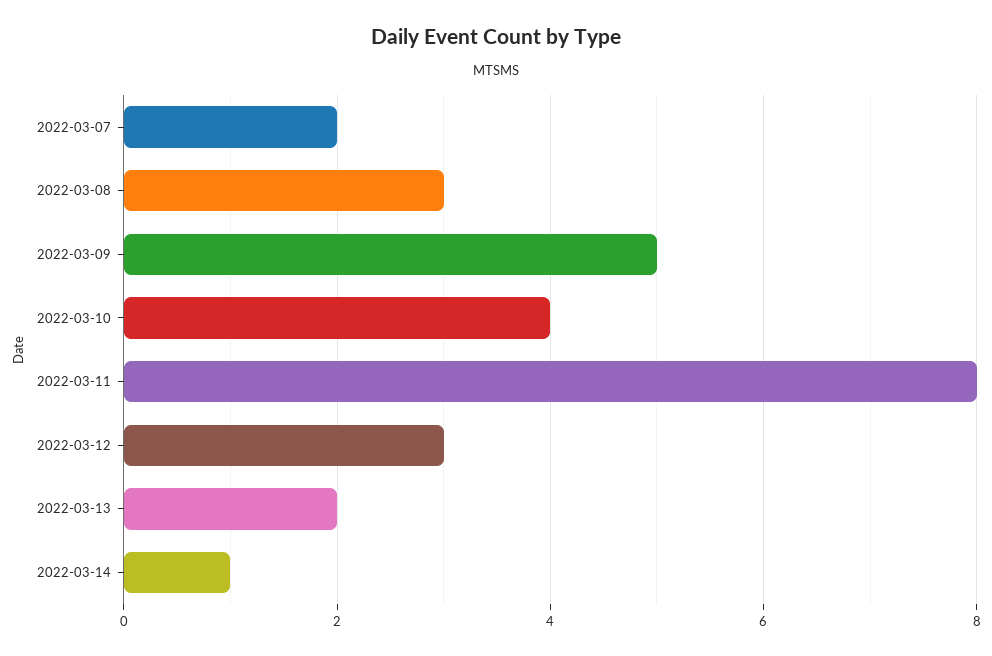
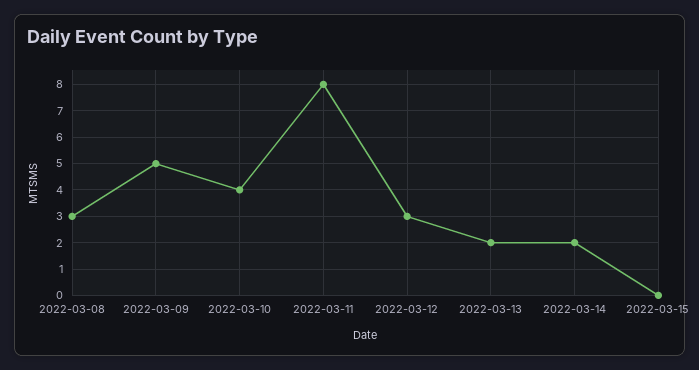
2022-03-07: 2 -> none
2022-03-14: 1 -> 2
2022-03-15: none -> 0

